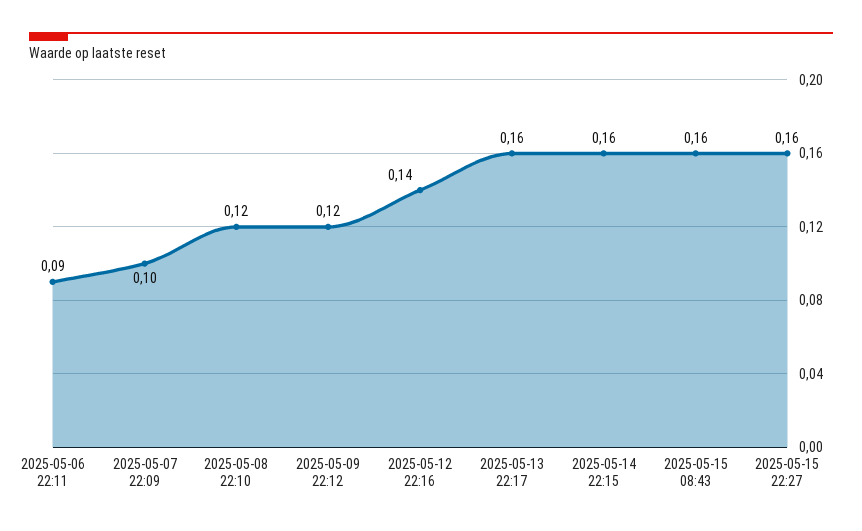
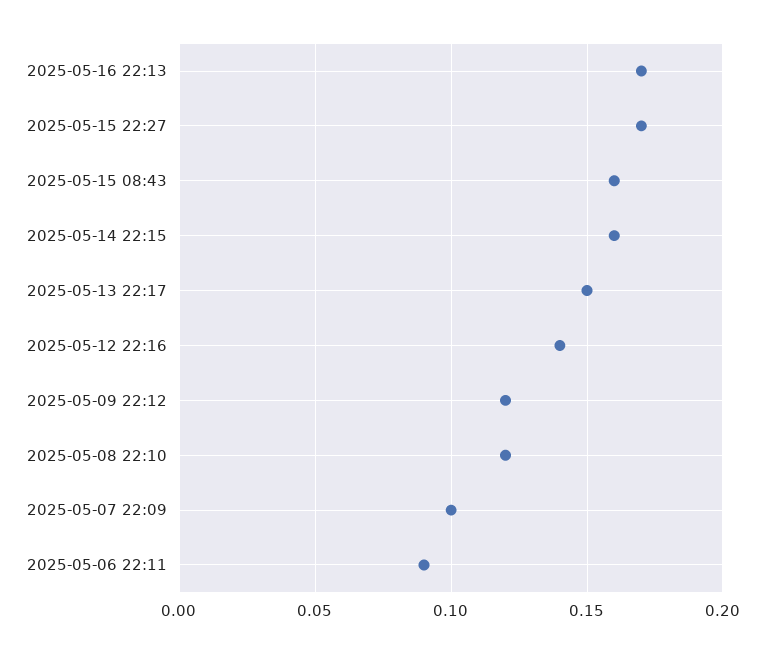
2025-05-13 22:17: 0.16 -> 0.15
2025-05-15 22:27: 0.16 -> 0.17
2025-05-16 22:13: none -> 0.17

